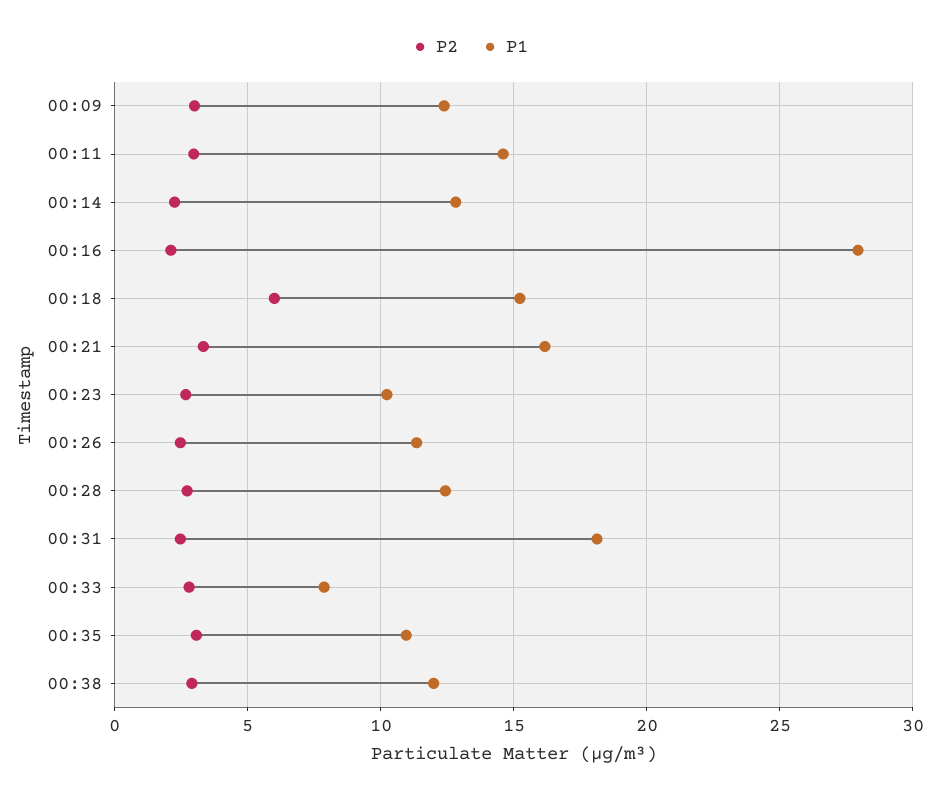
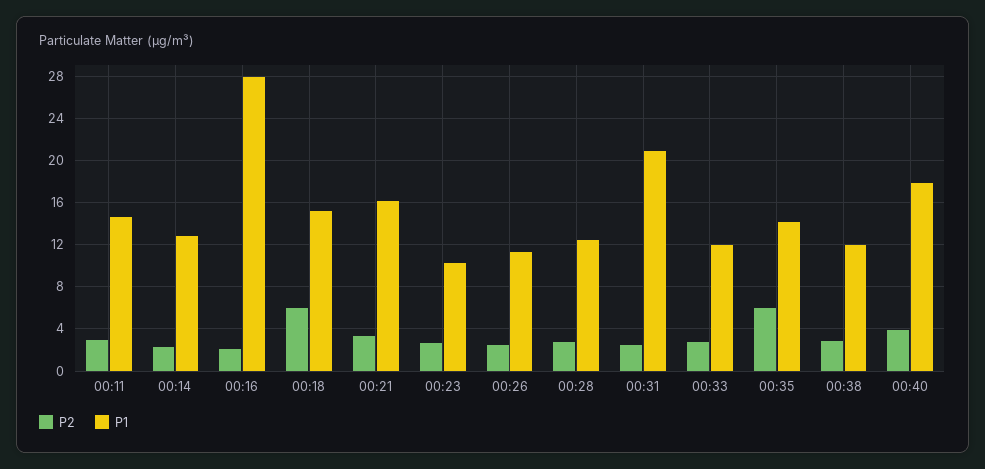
P2, 00:09: 3 -> none
P1, 00:09: 12.5 -> none
P1, 00:31: 18 -> 21
P1, 00:33: 8 -> 12
P2, 00:35: 3 -> 6
P1, 00:35: 11 -> 14
P2, 00:40: none -> 4
P1, 00:40: none -> 18

